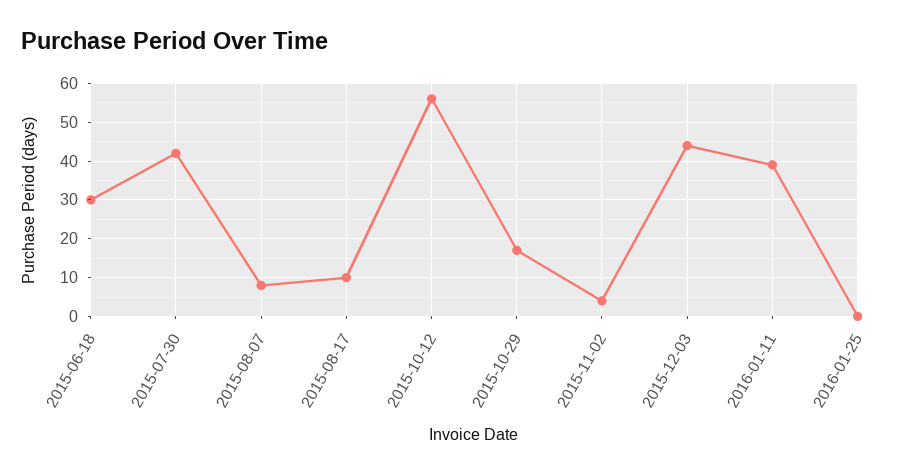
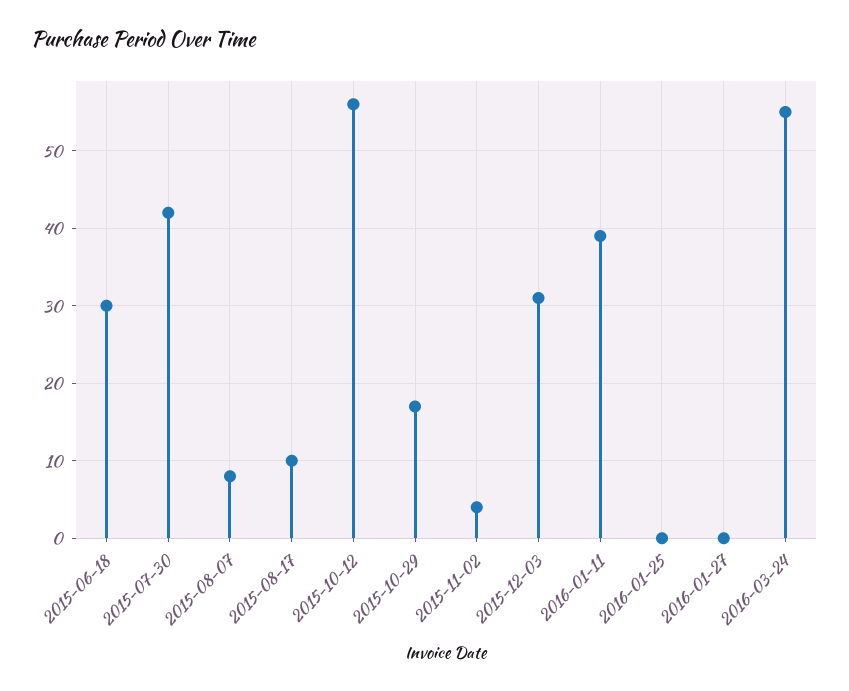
2015-12-03: 45 -> 31
2016-01-27: none -> 0
2016-03-24: none -> 55

